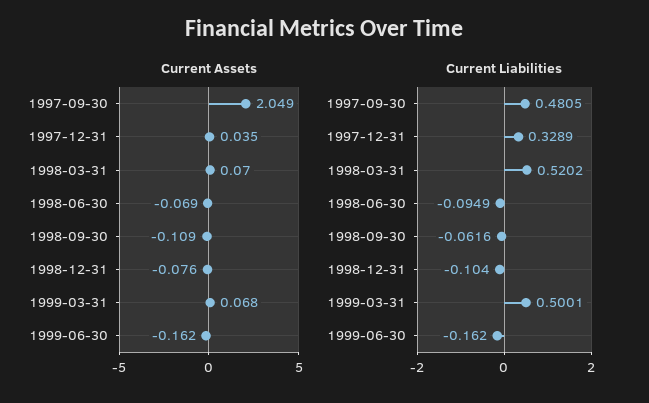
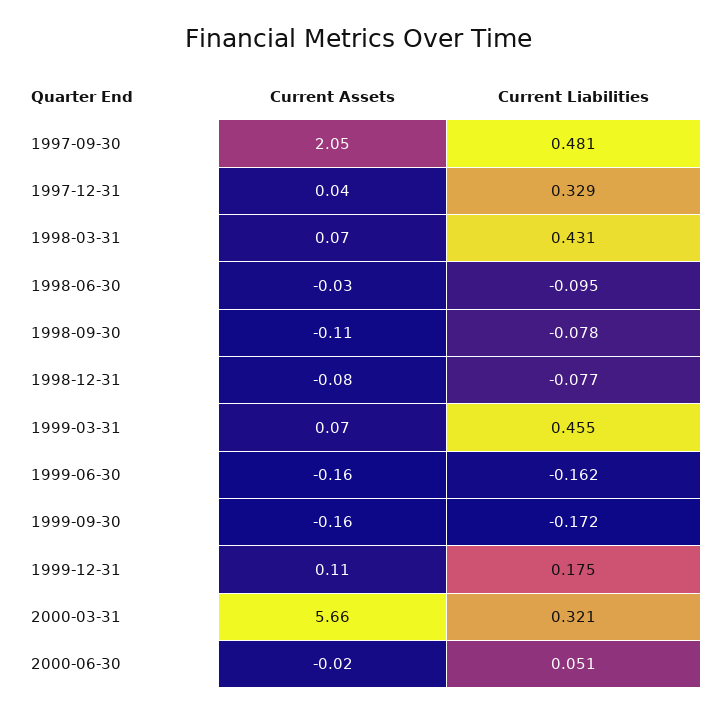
Current Assets, 1998-06-30: -0.069 -> -0.03
Current Liabilities, 1998-03-31: 0.5202 -> 0.431
Current Liabilities, 1998-09-30: -0.0616 -> -0.078
Current Liabilities, 1998-12-31: -0.104 -> -0.077
Current Liabilities, 1999-03-31: 0.5001 -> 0.455
Current Assets, 1999-09-30: none -> -0.16
Current Liabilities, 1999-09-30: none -> -0.172
Current Assets, 1999-12-31: none -> 0.11
Current Liabilities, 1999-12-31: none -> 0.175
Current Assets, 2000-03-31: none -> 5.66
Current Liabilities, 2000-03-31: none -> 0.321
Current Assets, 2000-06-30: none -> -0.02
Current Liabilities, 2000-06-30: none -> 0.051

